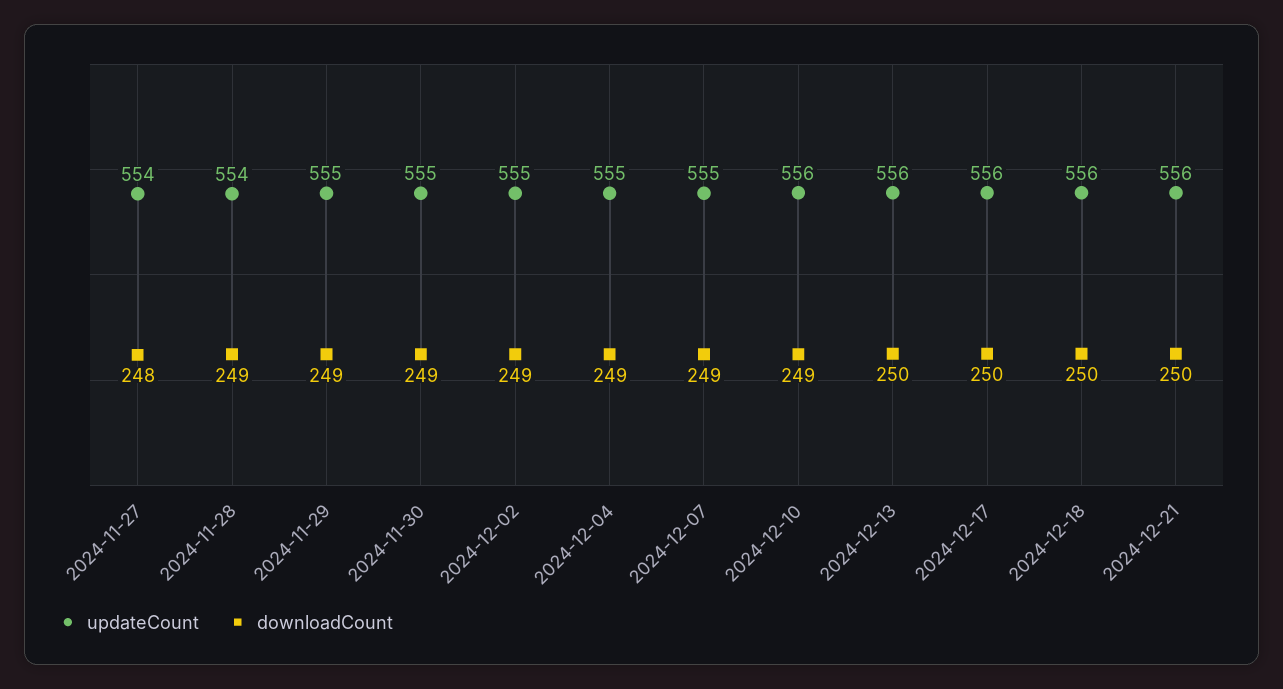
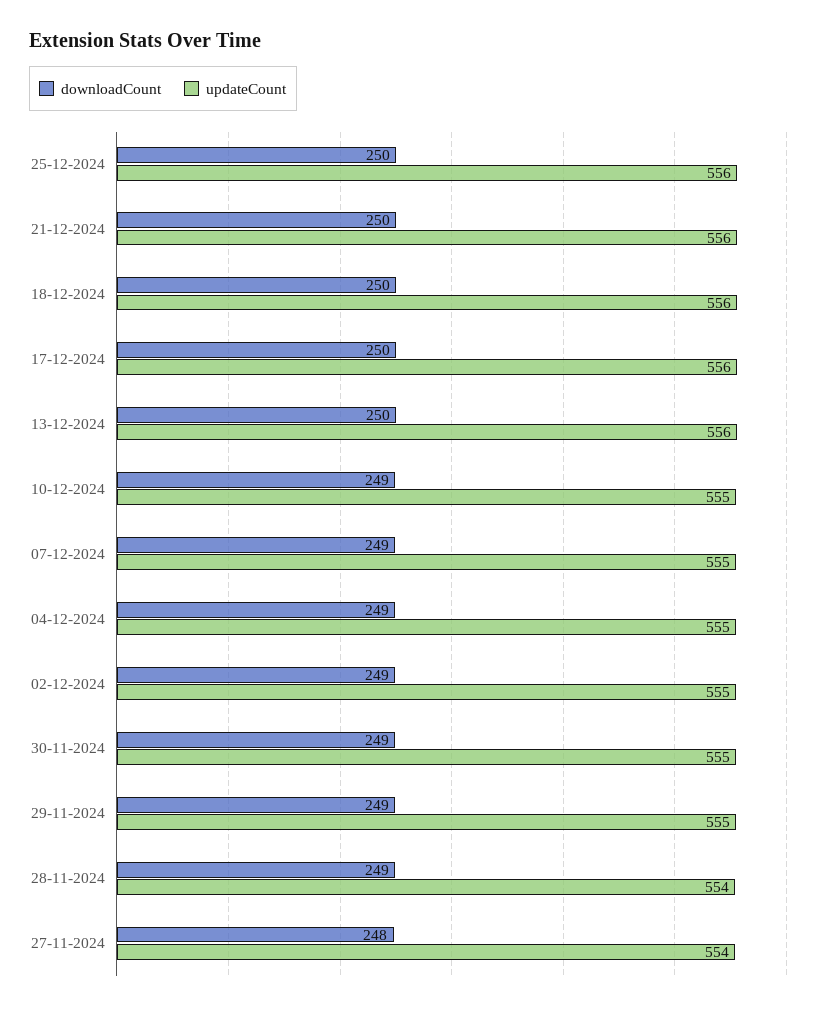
updateCount, 2024-12-10: 556 -> 555
downloadCount, 25-12-2024: none -> 250
updateCount, 25-12-2024: none -> 556

